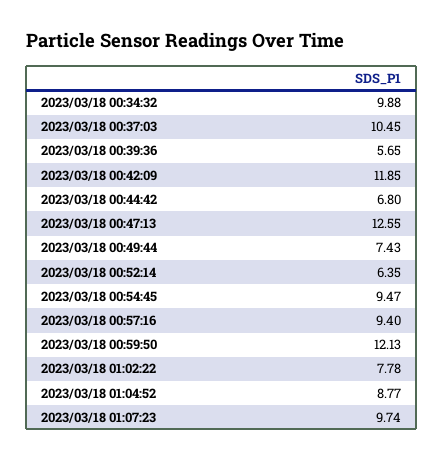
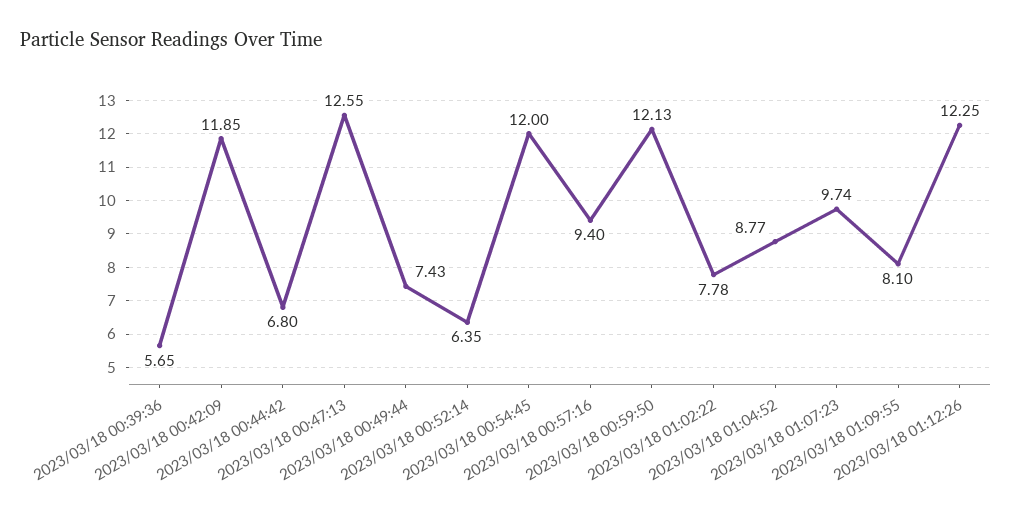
2023/03/18 00:34:32: 9.88 -> none
2023/03/18 00:37:03: 10.45 -> none
2023/03/18 00:54:45: 9.47 -> 12
2023/03/18 01:09:55: none -> 8.1
2023/03/18 01:12:26: none -> 12.25

